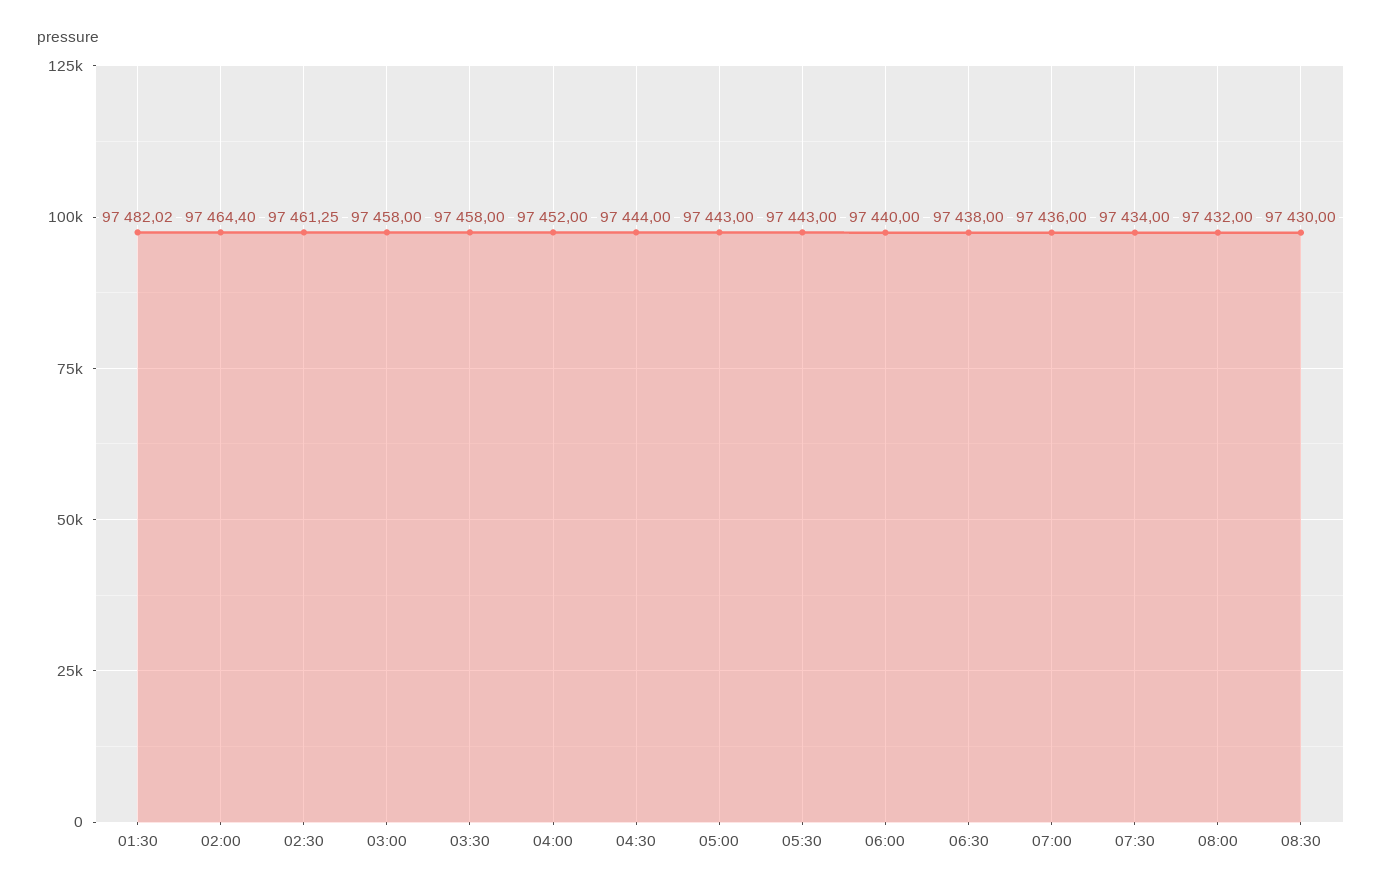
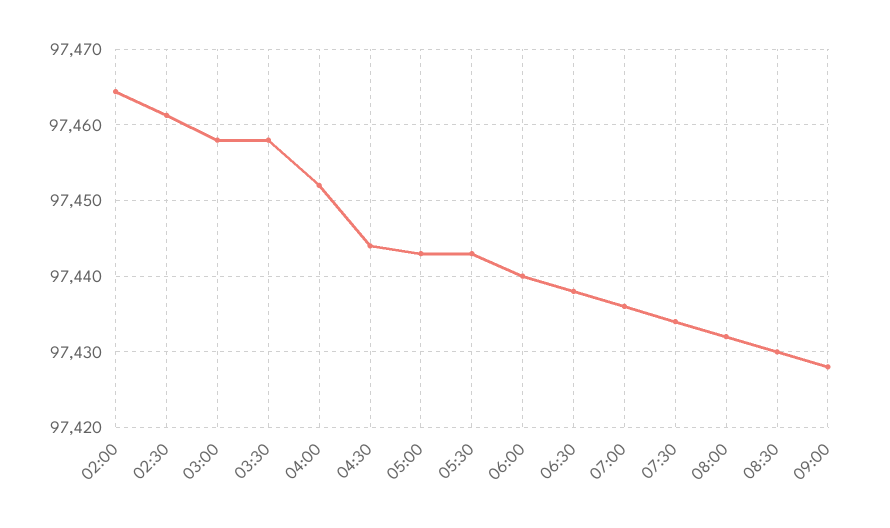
01:30: 97482.02 -> none
09:00: none -> 97428

